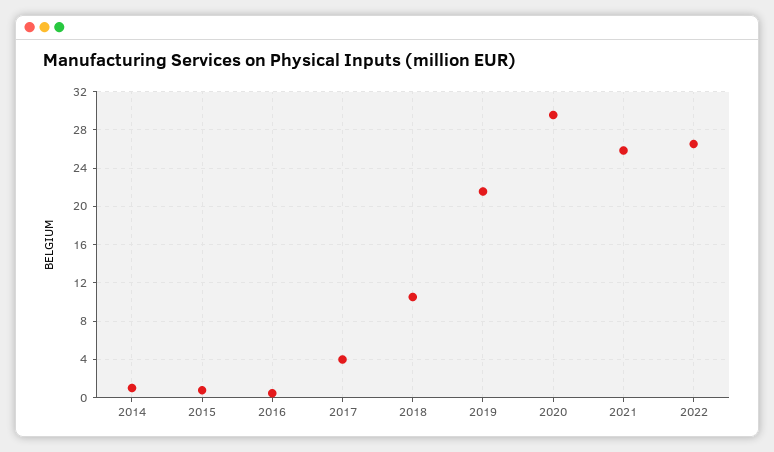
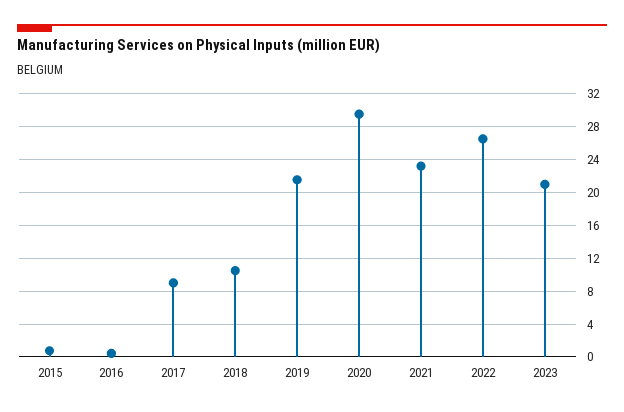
2014: 1 -> none
2017: 4 -> 9
2021: 26 -> 23
2023: none -> 21

